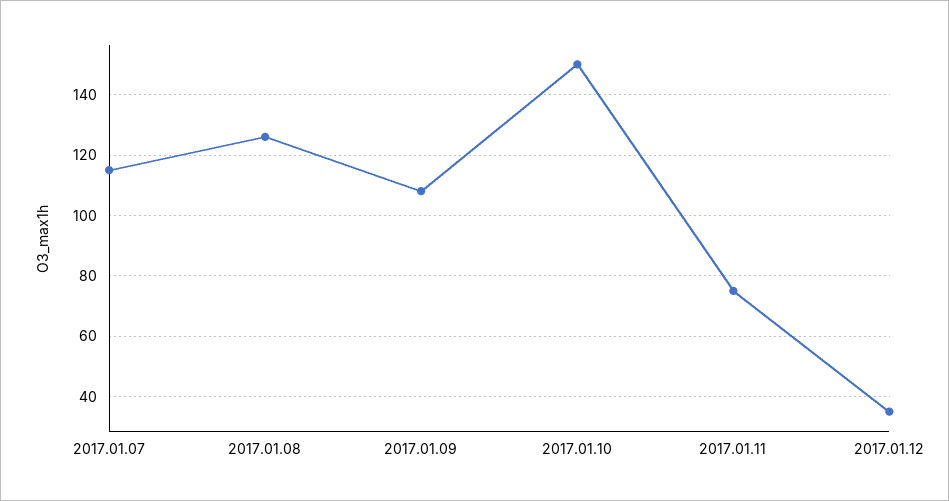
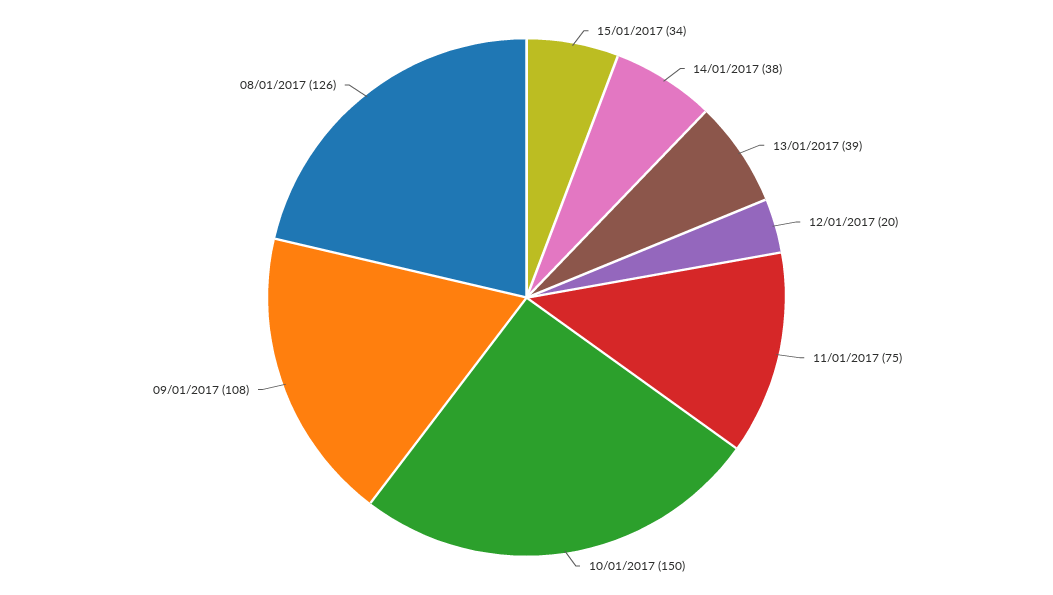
2017.01.07: 115 -> none
2017.01.12: 35 -> 20
15/01/2017: none -> 34
14/01/2017: none -> 38
13/01/2017: none -> 39

